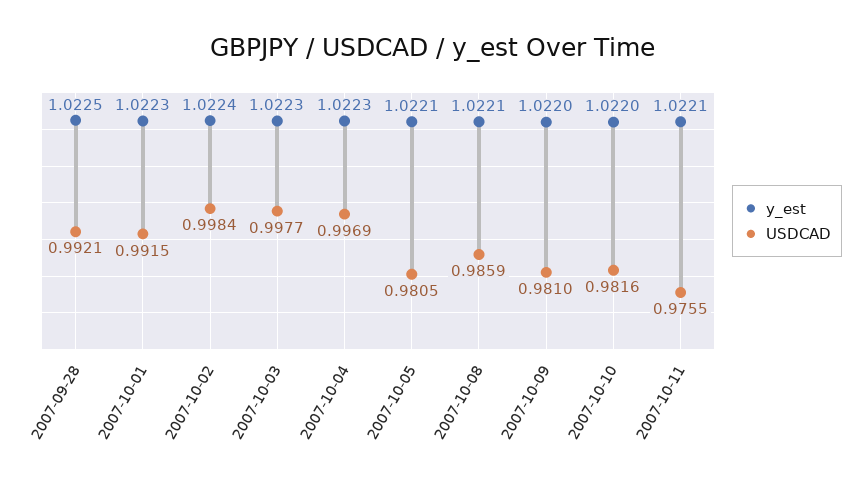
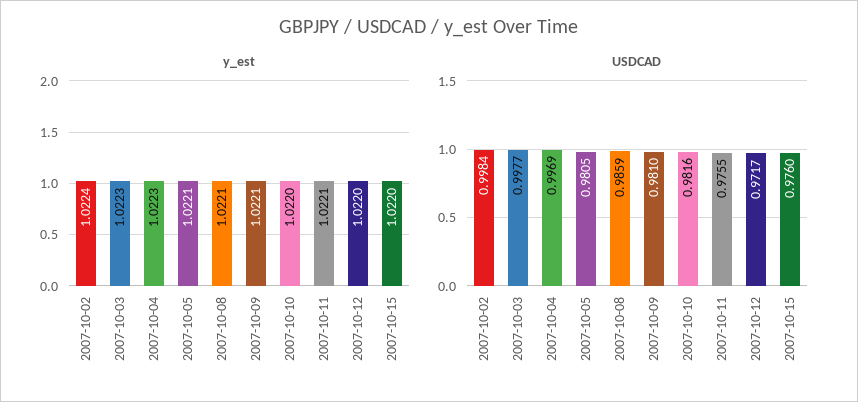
y_est, 2007-09-28: 1.0225 -> none
USDCAD, 2007-09-28: 0.9921 -> none
y_est, 2007-10-01: 1.0223 -> none
USDCAD, 2007-10-01: 0.9915 -> none
y_est, 2007-10-09: 1.022 -> 1.0221
y_est, 2007-10-12: none -> 1.022
y_est, 2007-10-15: none -> 1.022
USDCAD, 2007-10-12: none -> 0.9717
USDCAD, 2007-10-15: none -> 0.976

